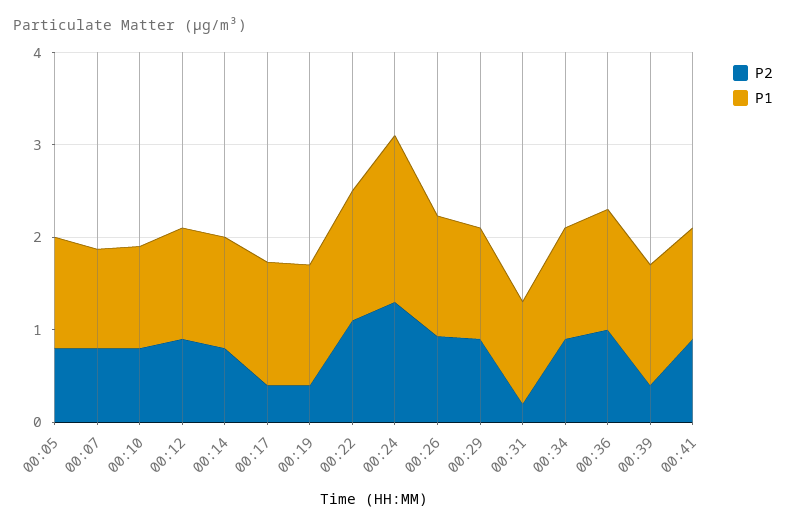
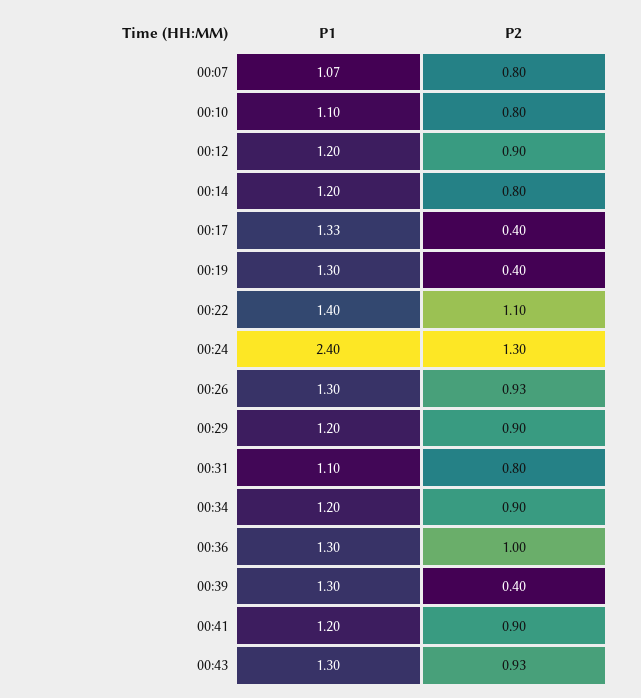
P2, 00:05: 0.8 -> none
P1, 00:05: 1.2 -> none
P1, 00:24: 1.8 -> 2.4
P2, 00:31: 0.2 -> 0.8
P1, 00:43: none -> 1.3
P2, 00:43: none -> 0.93

